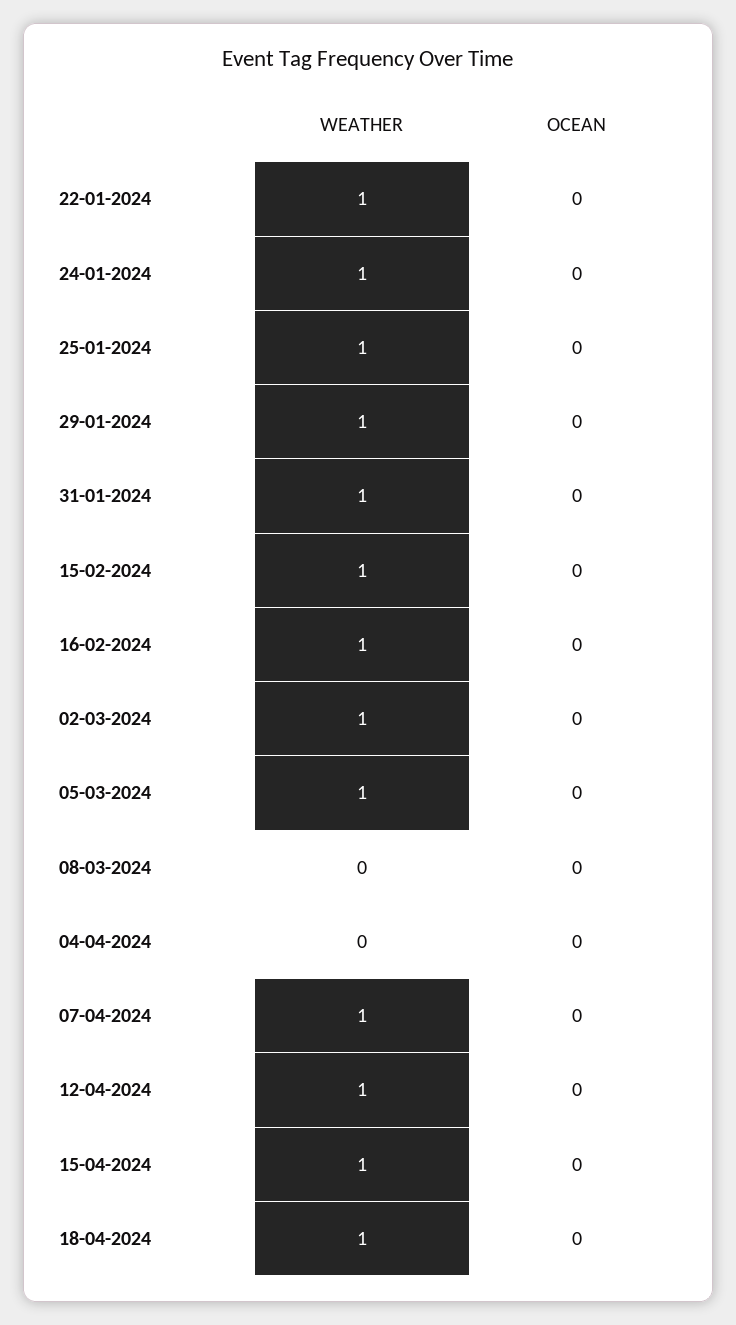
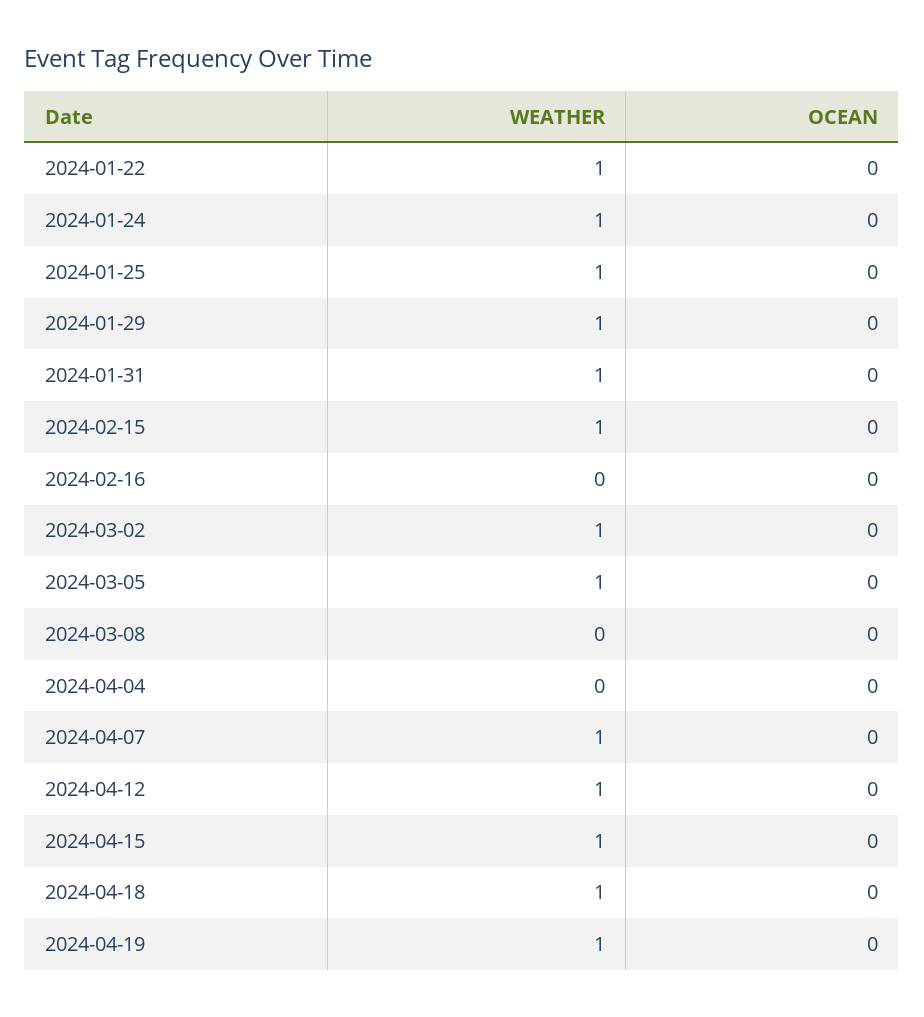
WEATHER, 16-02-2024: 1 -> 0
WEATHER, 2024-04-19: none -> 1
OCEAN, 2024-04-19: none -> 0

